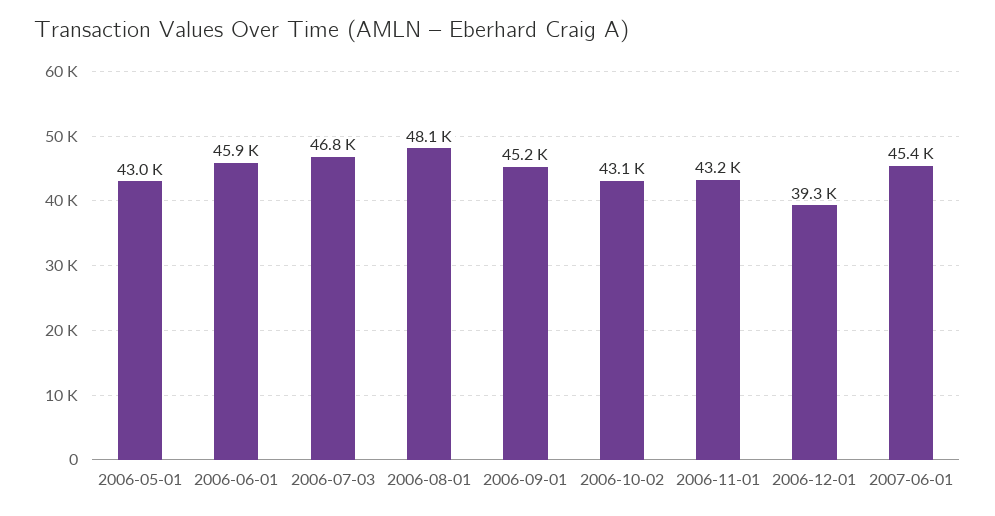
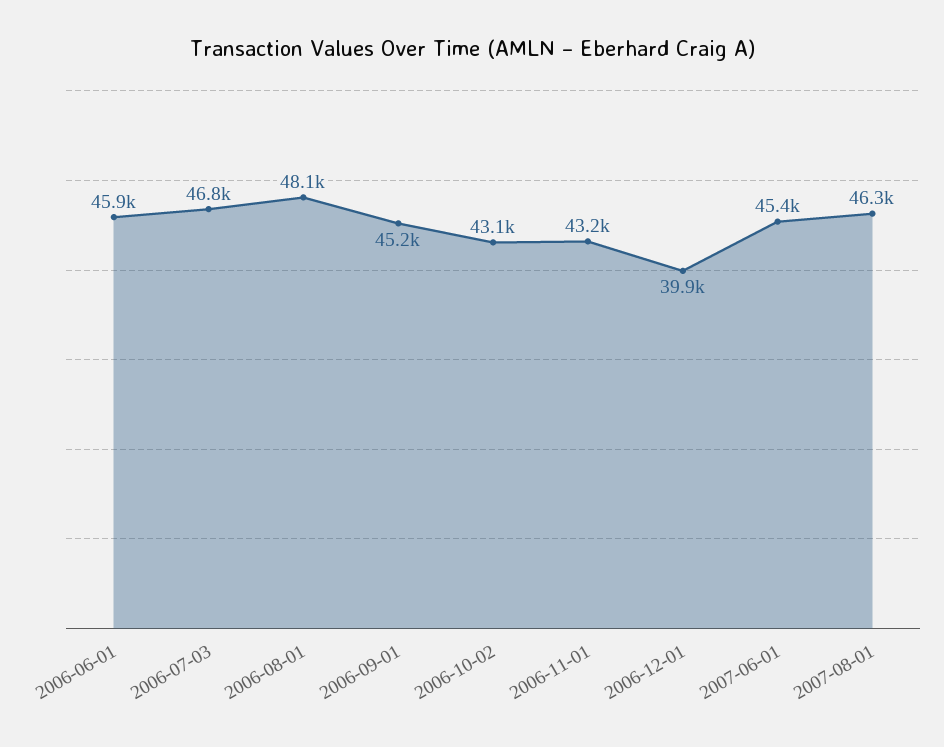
2006-05-01: 43000 -> none
2006-12-01: 39300 -> 39900
2007-08-01: none -> 46300

